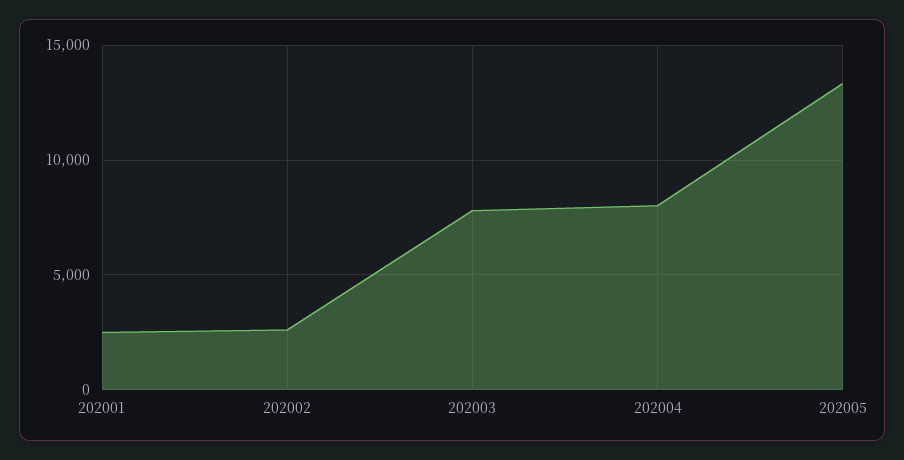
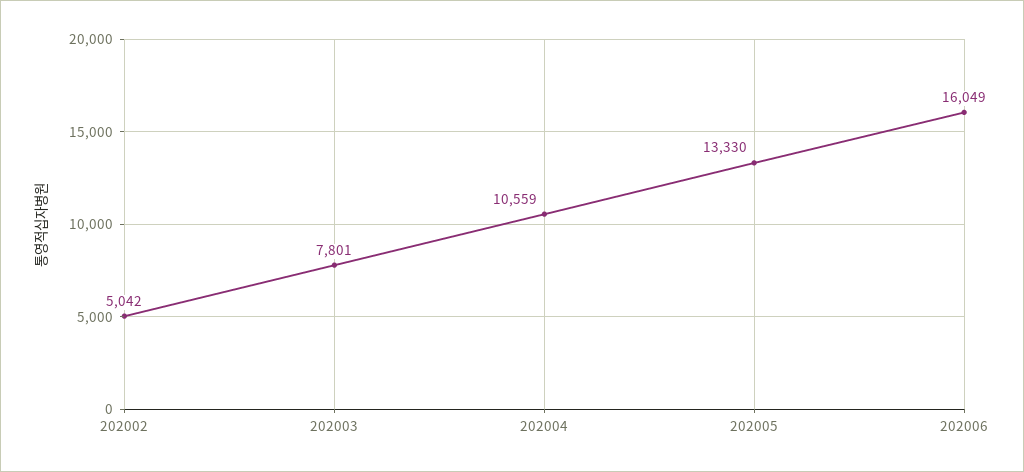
202001: 2500 -> none
202002: 2500 -> 5042
202004: 8000 -> 10559
202006: none -> 16049

